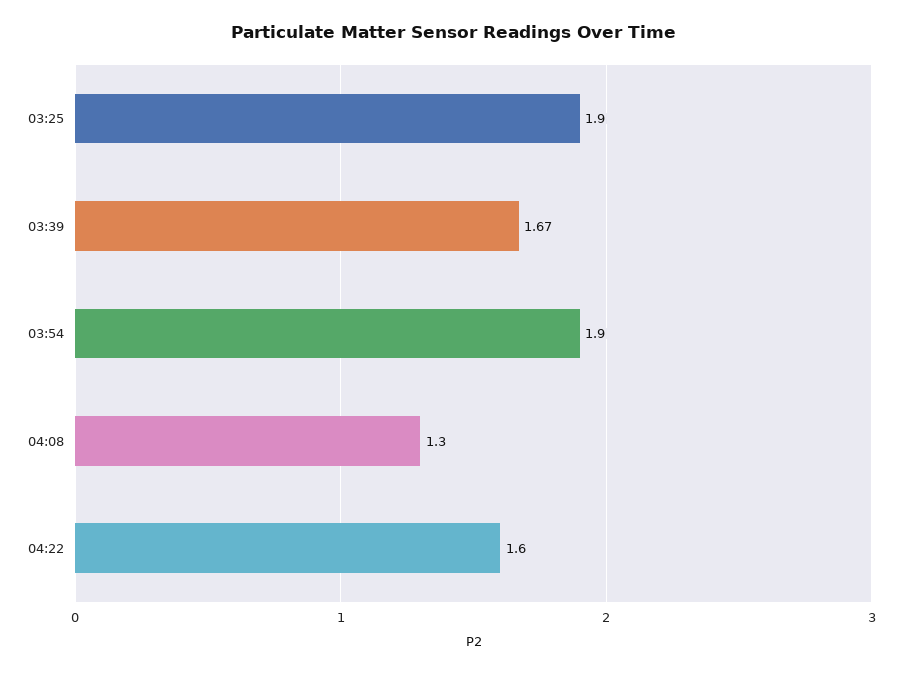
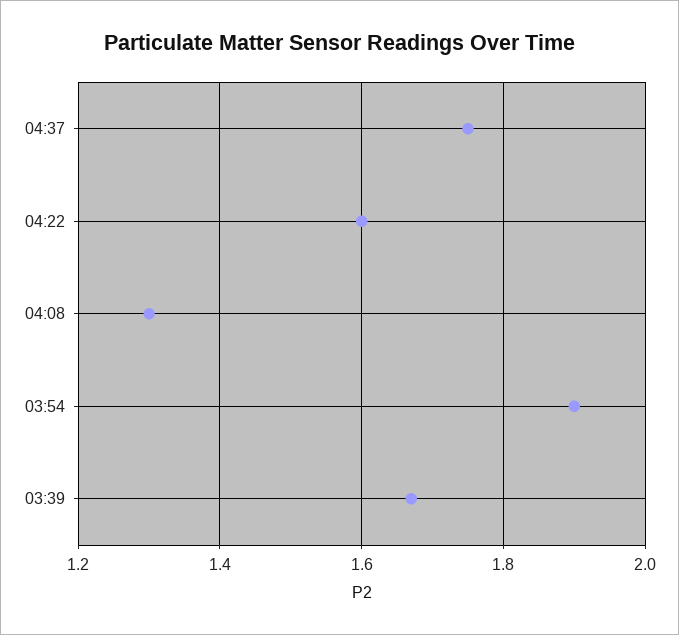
03:25: 1.9 -> none
04:37: none -> 1.75

